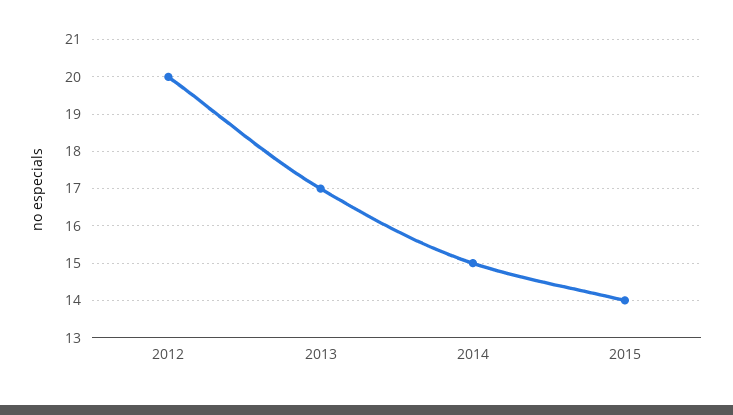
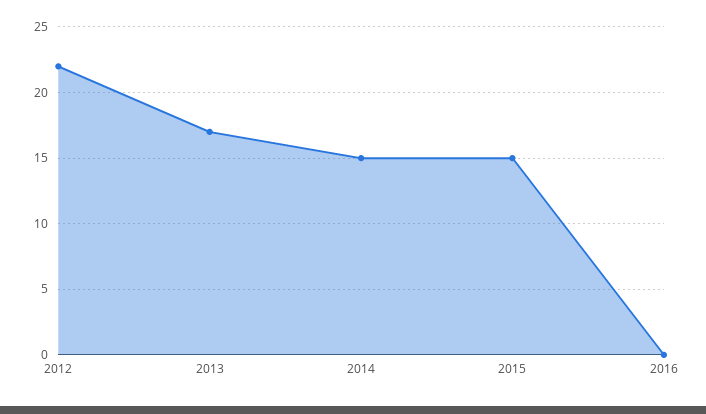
2012: 20 -> 22
2015: 14 -> 15
2016: none -> 0

